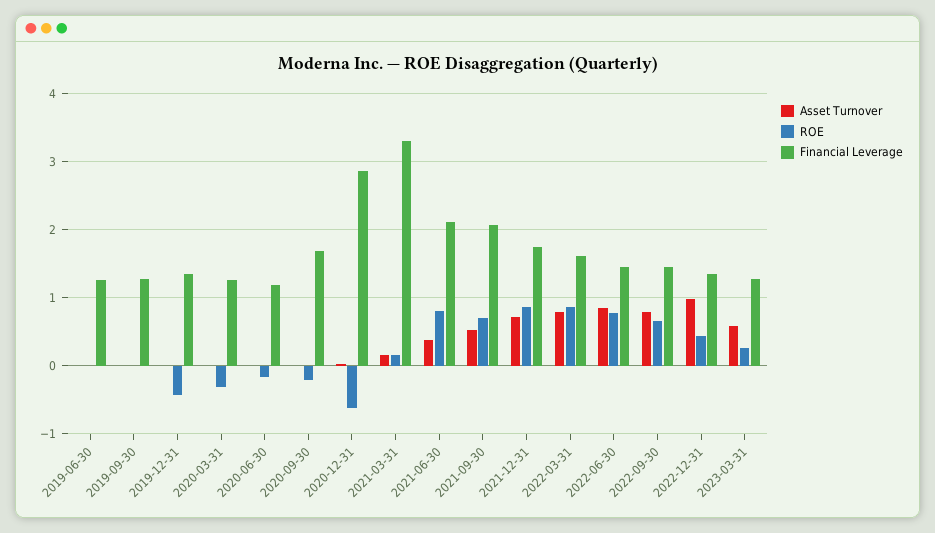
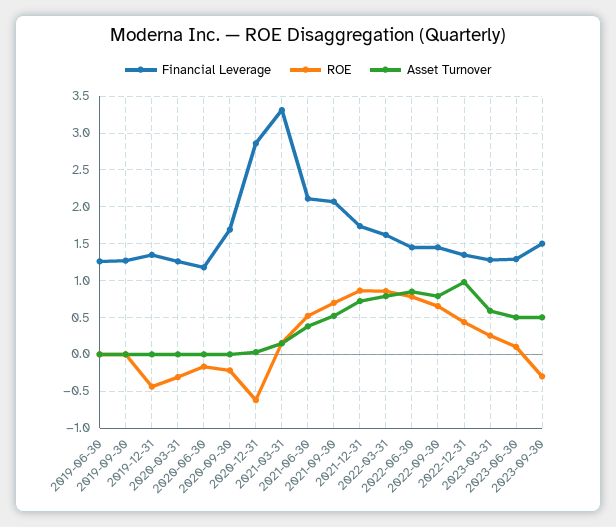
ROE, 2021-06-30: 0.8 -> 0.5
Financial Leverage, 2023-06-30: none -> 1.3
ROE, 2023-06-30: none -> 0.1
Asset Turnover, 2023-06-30: none -> 0.5
Financial Leverage, 2023-09-30: none -> 1.5
ROE, 2023-09-30: none -> -0.3
Asset Turnover, 2023-09-30: none -> 0.5

